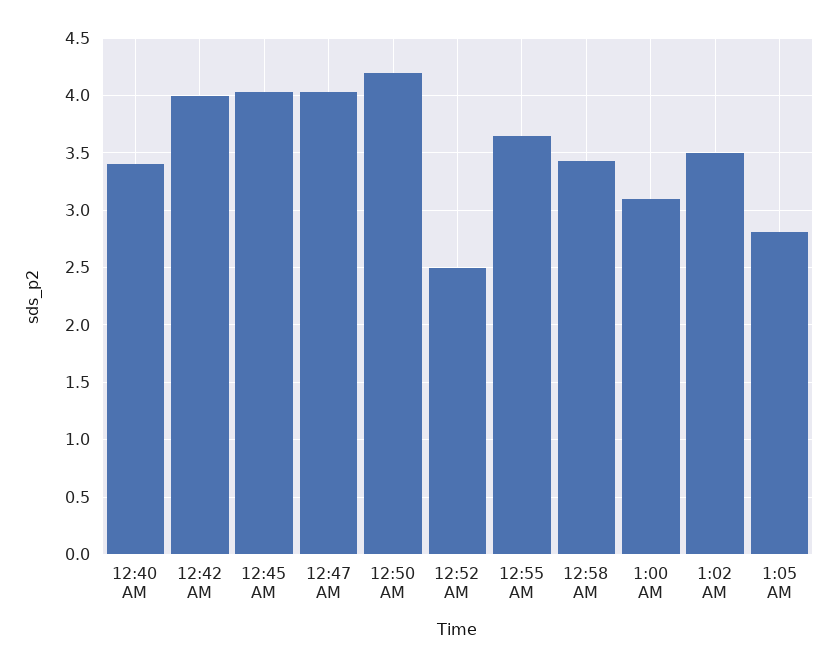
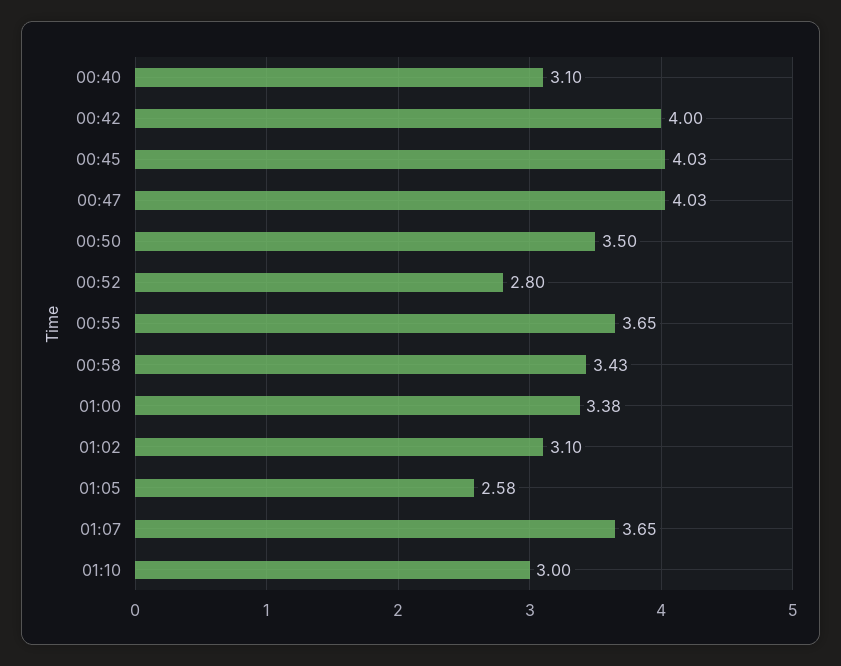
12:40 AM: 3.4 -> 3.1
12:50 AM: 4.2 -> 3.5
12:52 AM: 2.5 -> 2.8
1:00 AM: 3.1 -> 3.38
1:02 AM: 3.5 -> 3.1
1:05 AM: 2.8 -> 2.58
01:07: none -> 3.65
01:10: none -> 3

